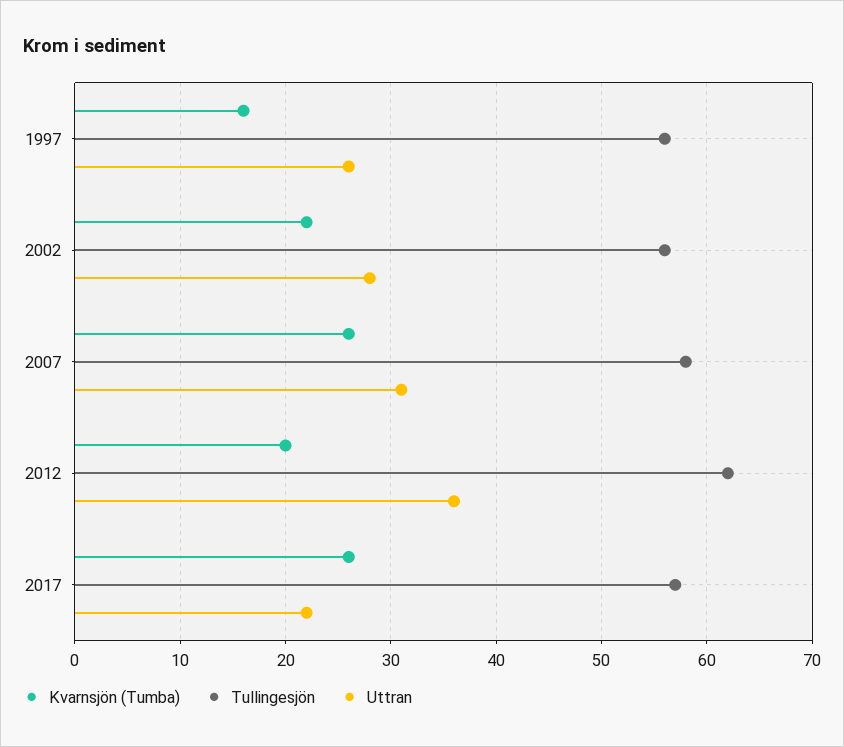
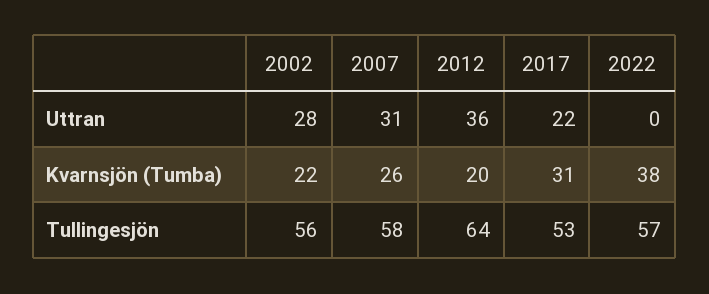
Kvarnsjön (Tumba), 1997: 16 -> none
Tullingesjön, 1997: 56 -> none
Uttran, 1997: 26 -> none
Tullingesjön, 2012: 62 -> 64
Kvarnsjön (Tumba), 2017: 26 -> 31
Tullingesjön, 2017: 57 -> 53
Uttran, 2022: none -> 0
Kvarnsjön (Tumba), 2022: none -> 38
Tullingesjön, 2022: none -> 57

